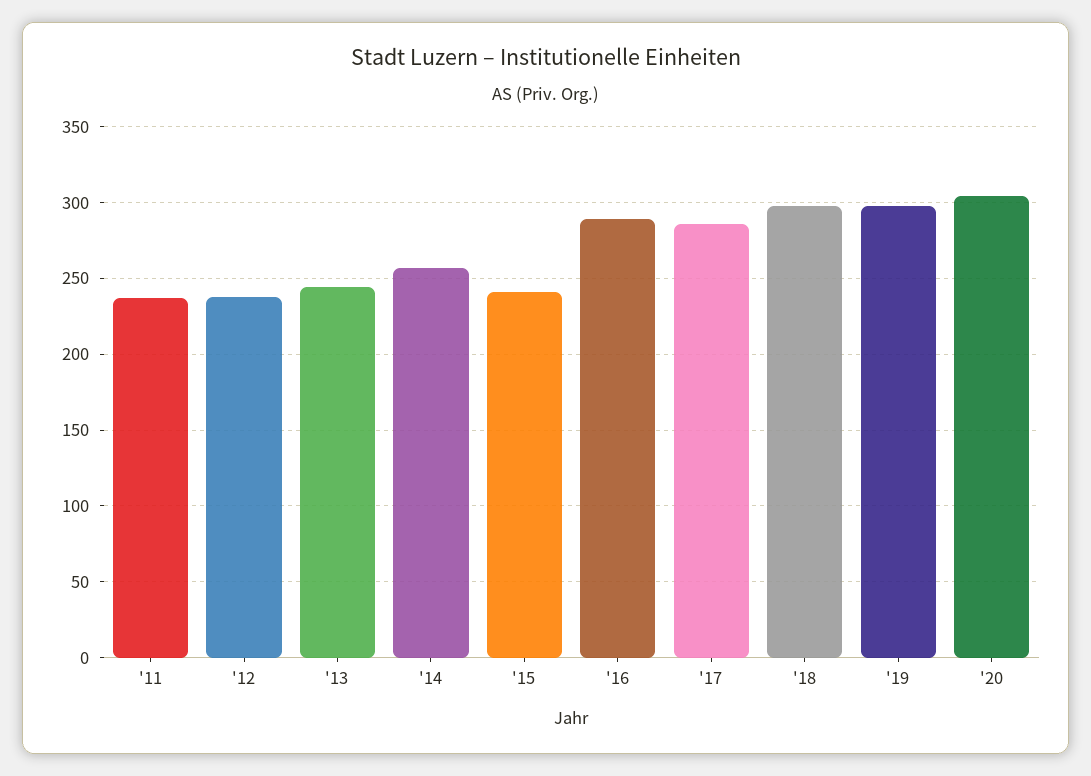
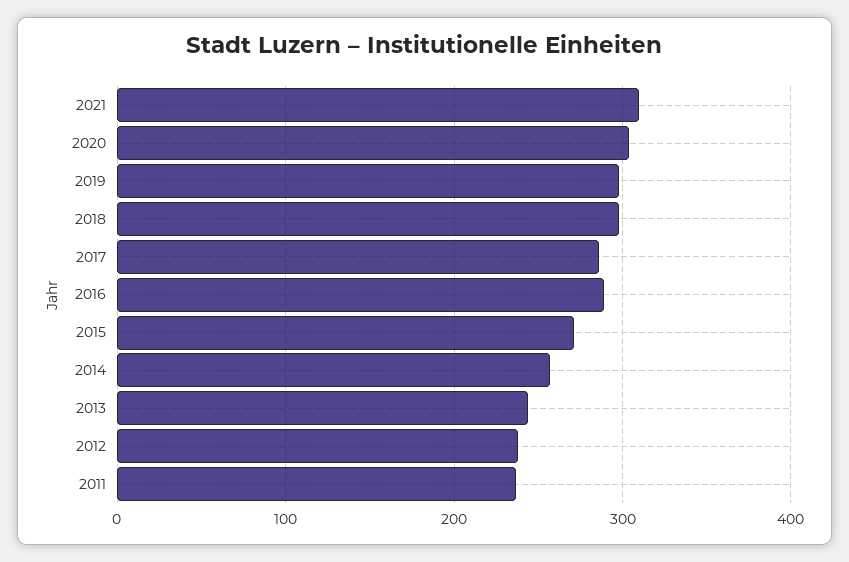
'15: 240 -> 270
2021: none -> 310

